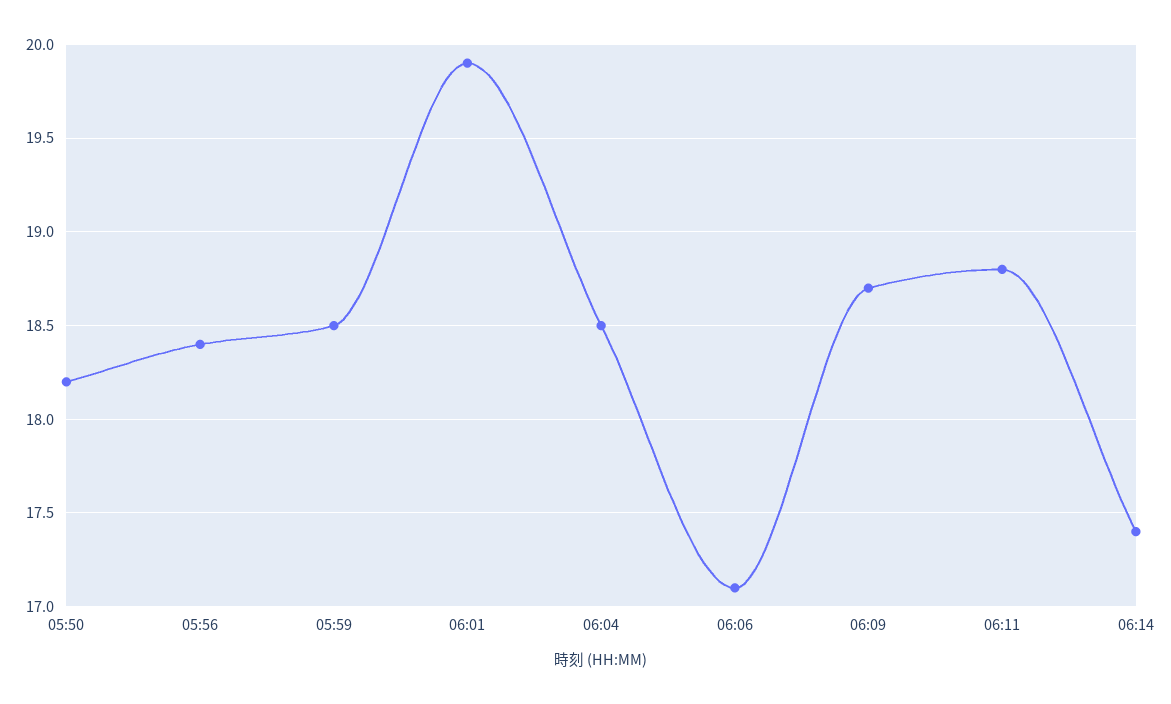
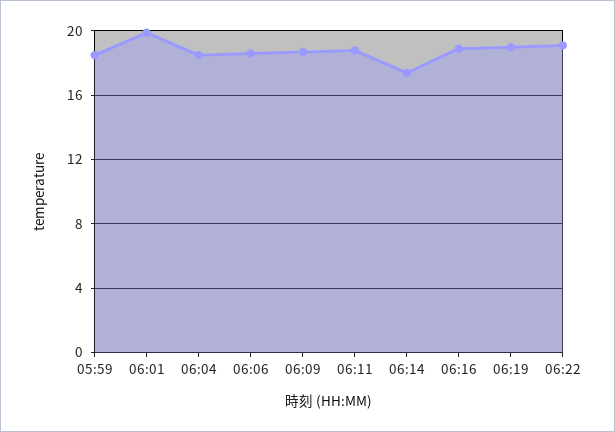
05:50: 18.2 -> none
05:56: 18.4 -> none
06:06: 17.1 -> 18.5
06:16: none -> 19
06:19: none -> 19
06:22: none -> 19

